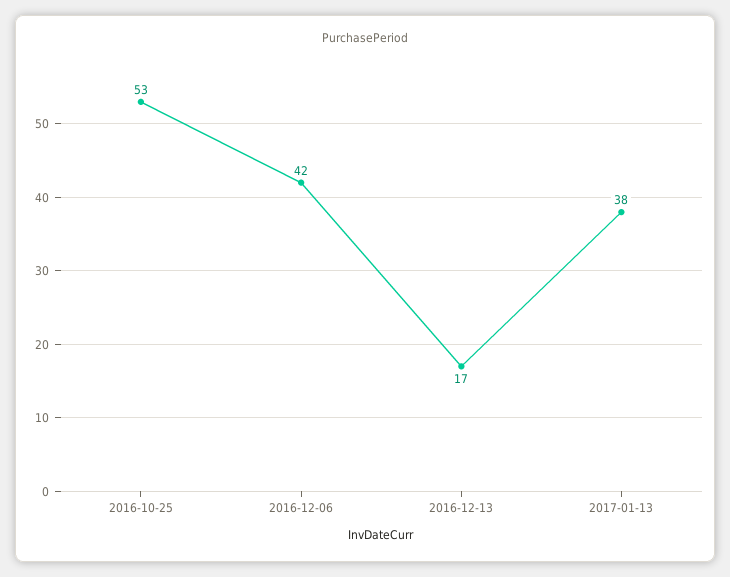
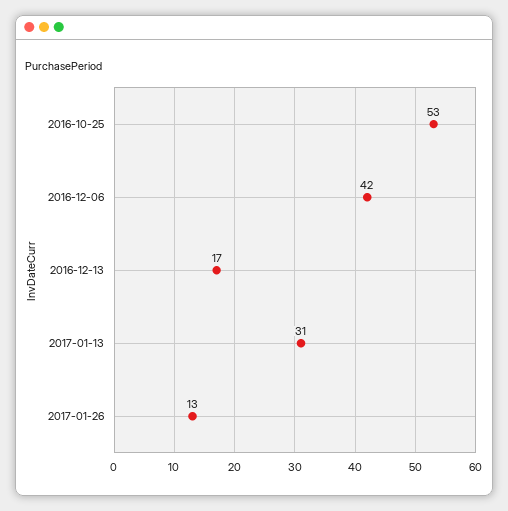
2017-01-13: 38 -> 31
2017-01-26: none -> 13

